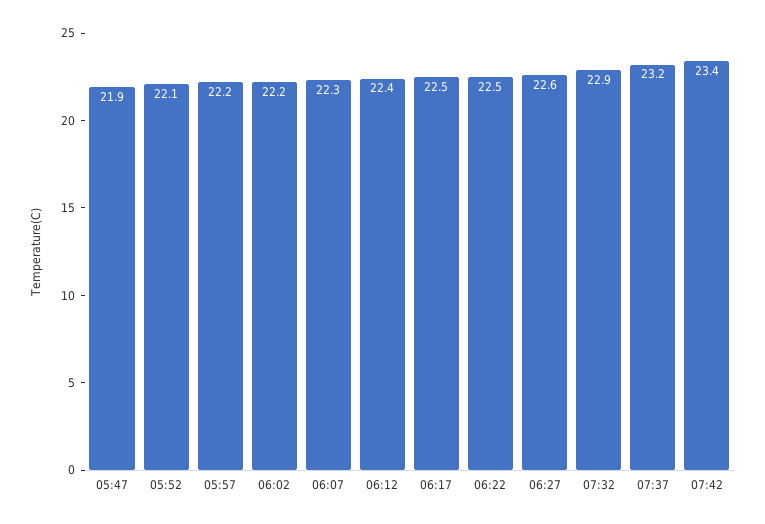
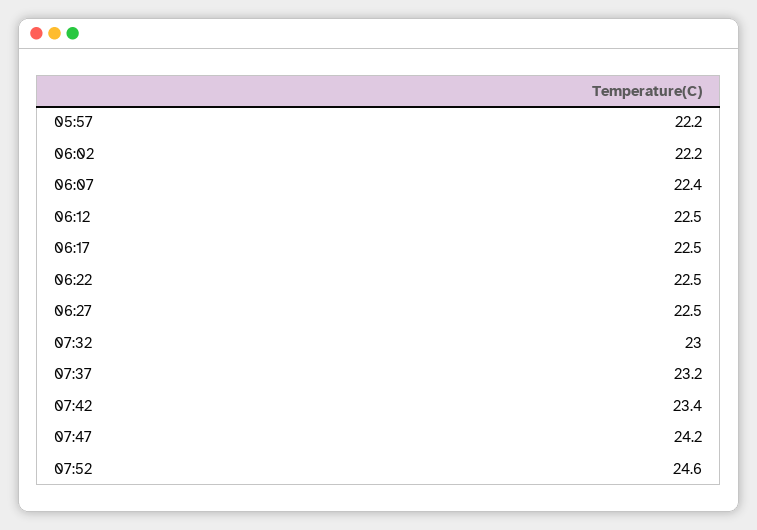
05:47: 21.9 -> none
05:52: 22.1 -> none
06:07: 22.3 -> 22.4
06:12: 22.4 -> 22.5
06:27: 22.6 -> 22.5
07:32: 22.9 -> 23
07:47: none -> 24.2
07:52: none -> 24.6

